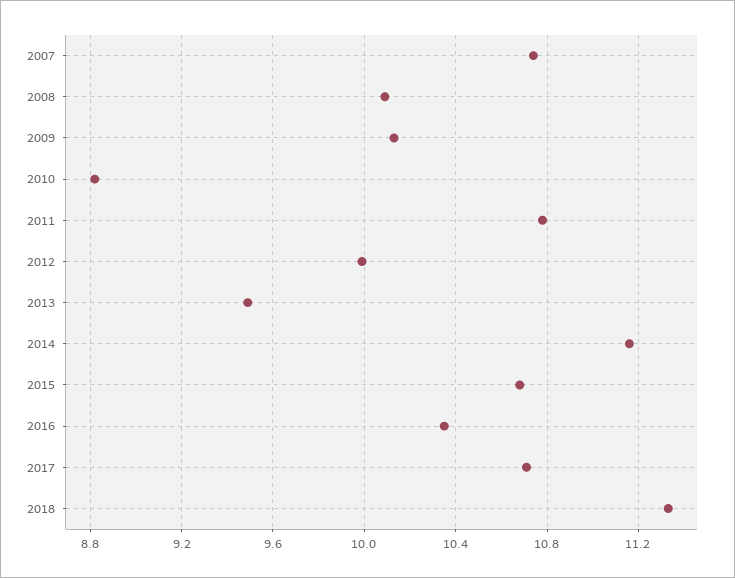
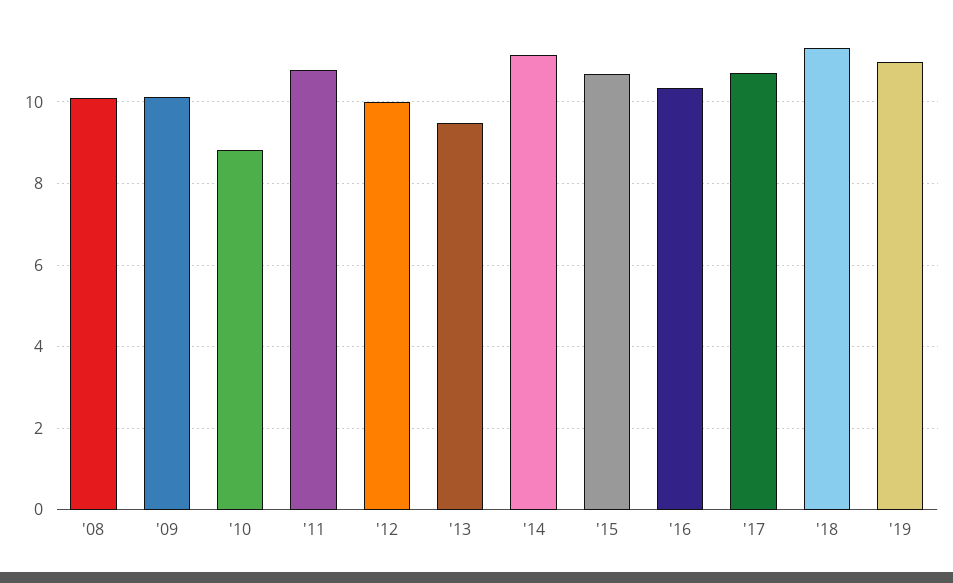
2007: 10.75 -> none
'19: none -> 11

